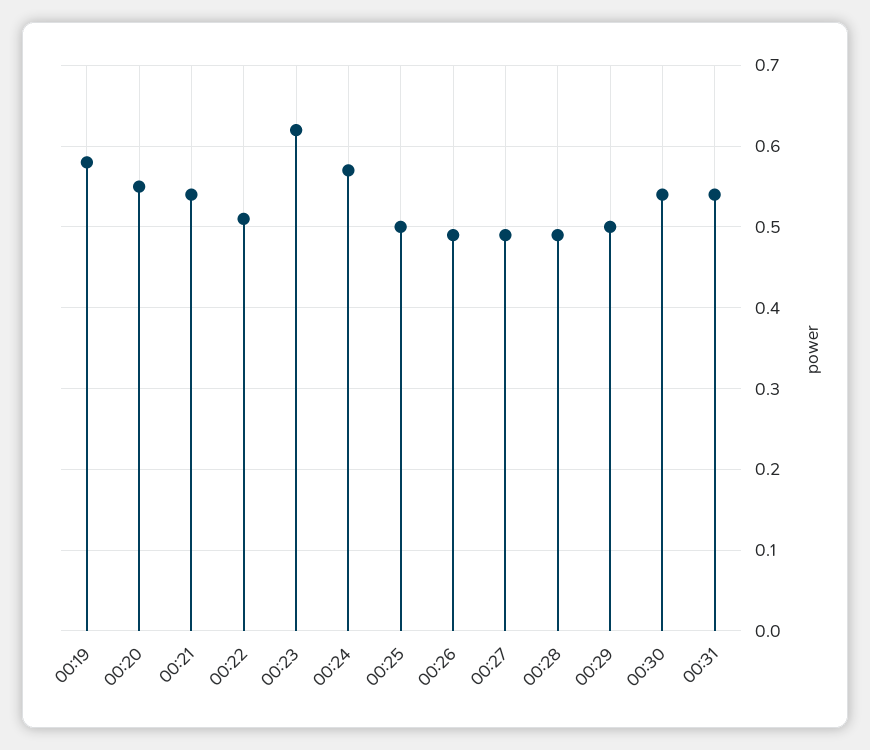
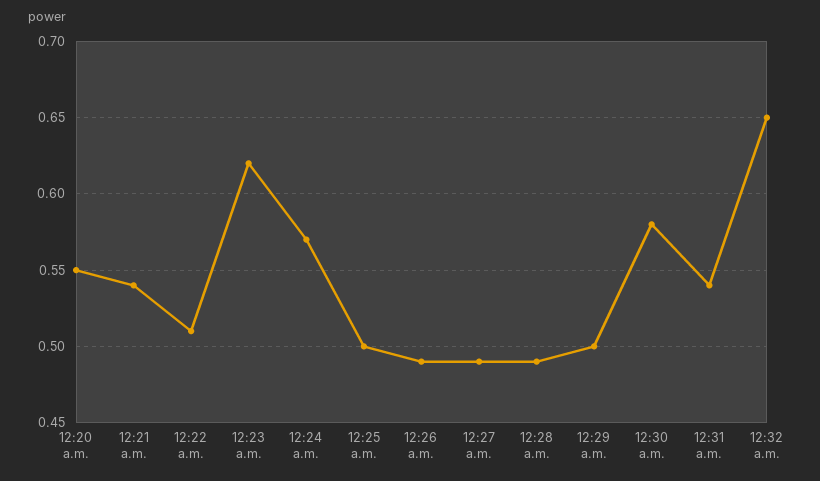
00:19: 0.58 -> none
00:30: 0.54 -> 0.58
12:32 a.m.: none -> 0.65

